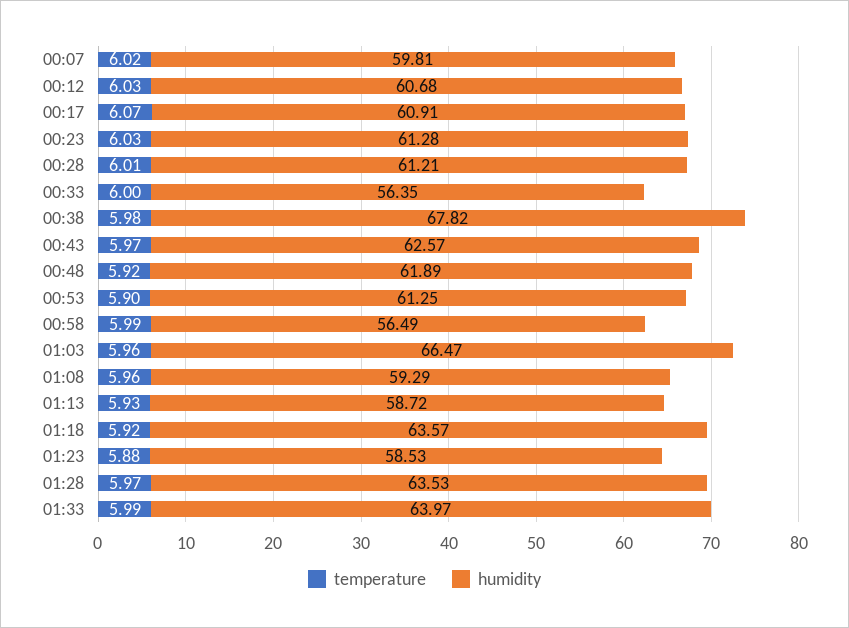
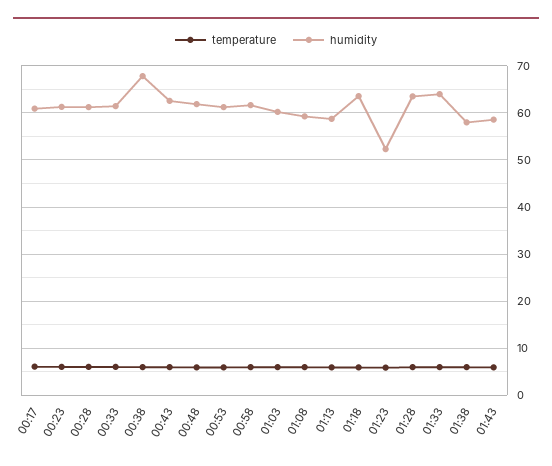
temperature, 00:07: 6.02 -> none
humidity, 00:07: 59.81 -> none
temperature, 00:12: 6.03 -> none
humidity, 00:12: 60.68 -> none
humidity, 00:33: 56.35 -> 62
humidity, 00:58: 56.49 -> 62
humidity, 01:03: 66.47 -> 60
humidity, 01:23: 58.53 -> 52
temperature, 01:38: none -> 6
humidity, 01:38: none -> 58
temperature, 01:43: none -> 6
humidity, 01:43: none -> 58

